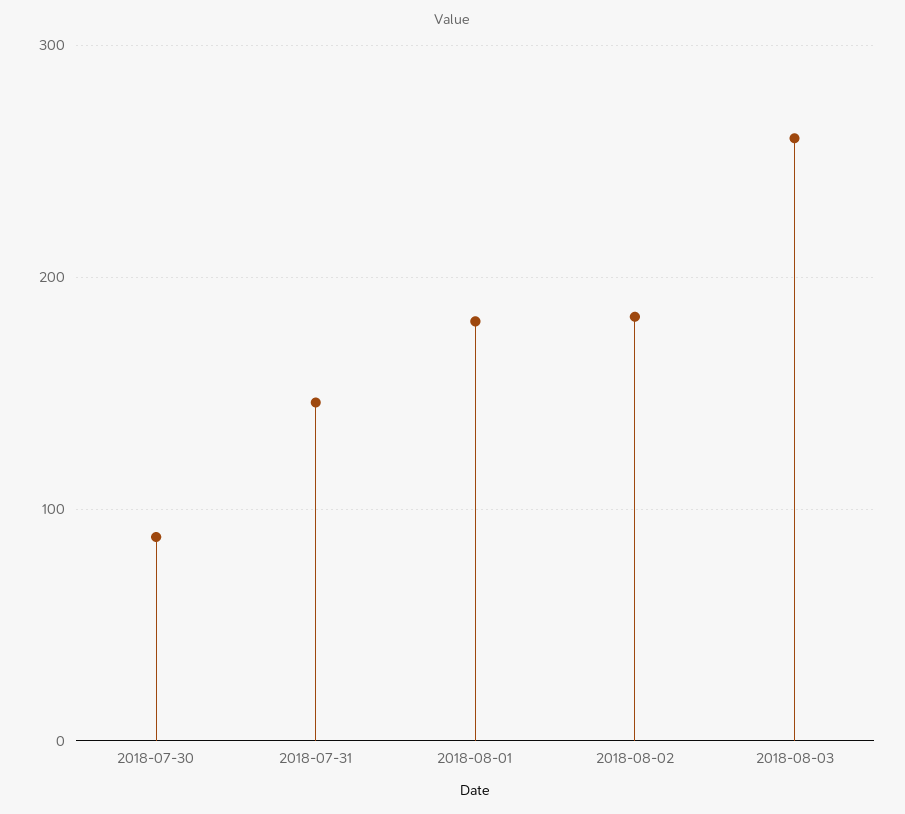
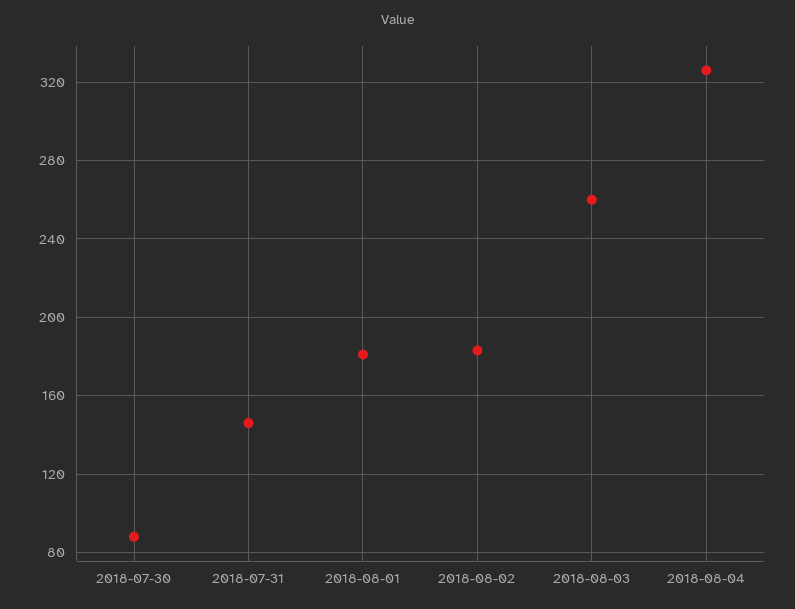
2018-08-04: none -> 325

